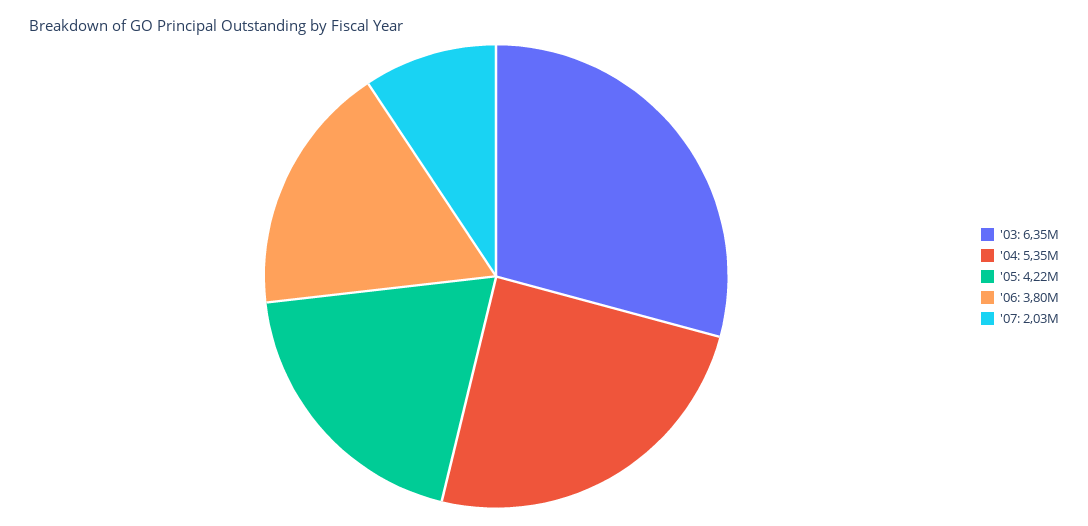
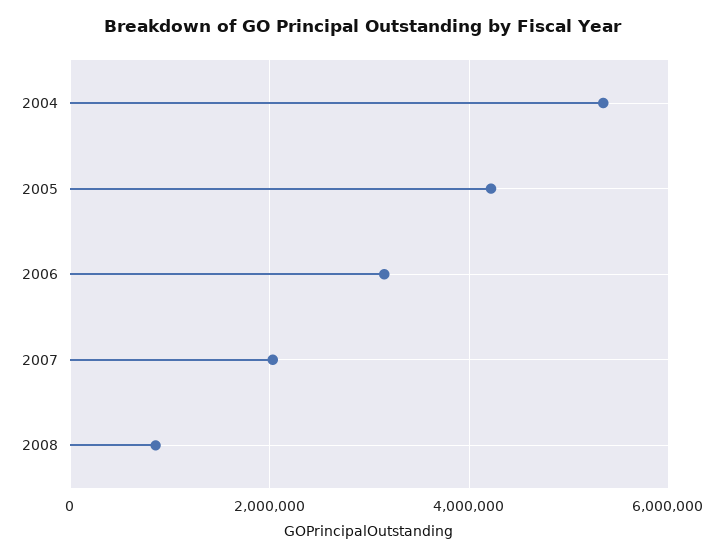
'03: 6350000 -> none
'06: 3800000 -> 3200000
2008: none -> 800000

